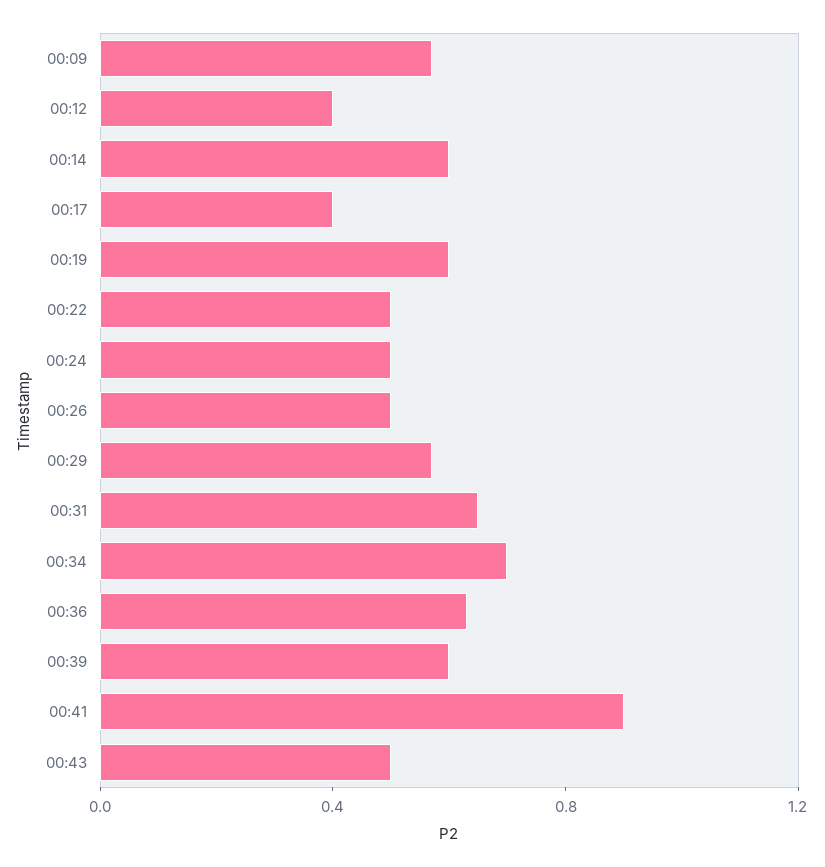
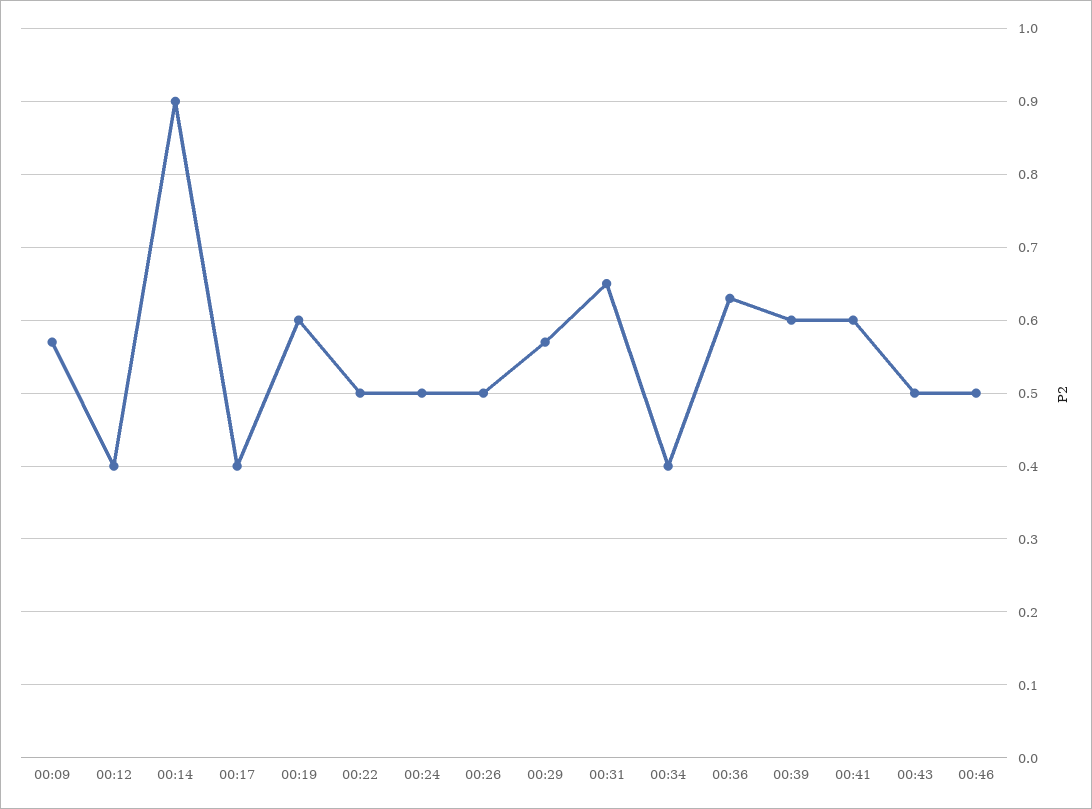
00:14: 0.6 -> 0.9
00:34: 0.7 -> 0.4
00:41: 0.9 -> 0.6
00:46: none -> 0.5

